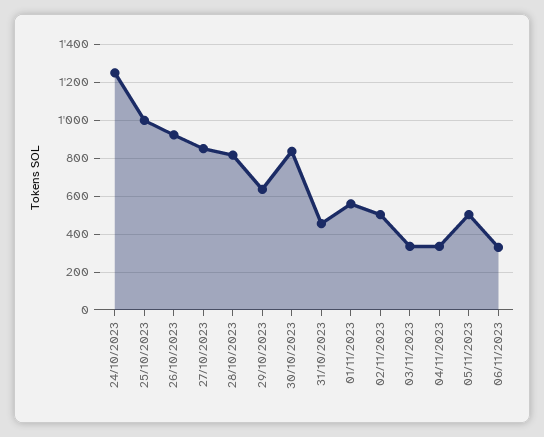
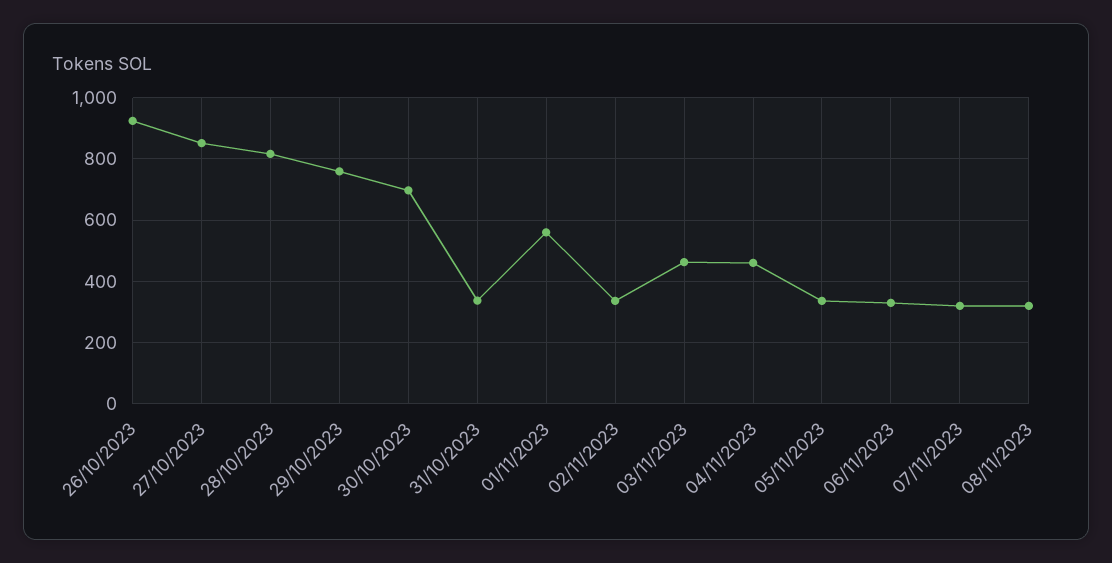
24/10/2023: 1250 -> none
25/10/2023: 1000 -> none
29/10/2023: 650 -> 760
30/10/2023: 850 -> 700
31/10/2023: 450 -> 340
02/11/2023: 500 -> 340
03/11/2023: 350 -> 460
04/11/2023: 350 -> 460
05/11/2023: 500 -> 340
07/11/2023: none -> 320
08/11/2023: none -> 320

